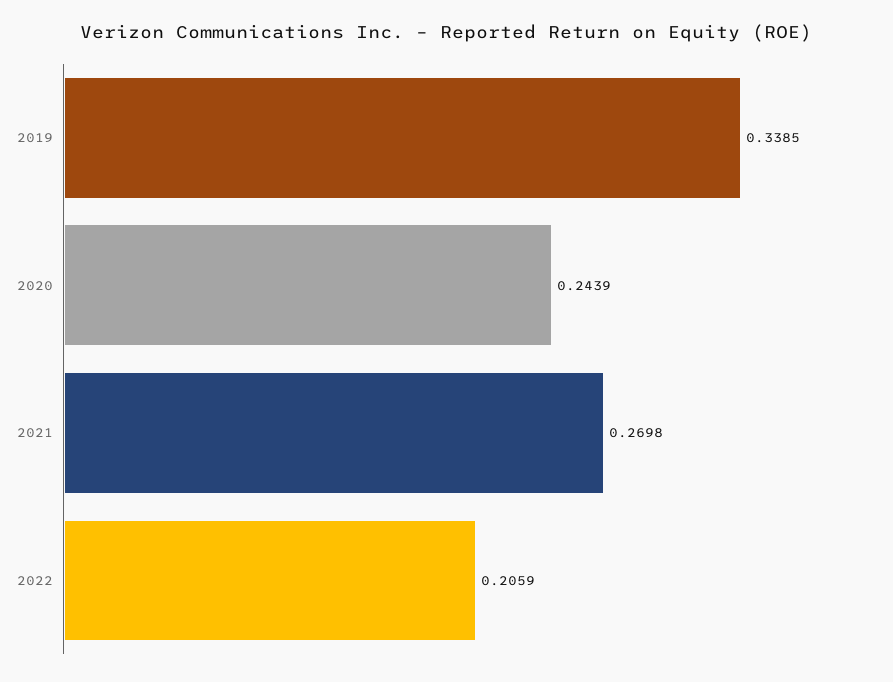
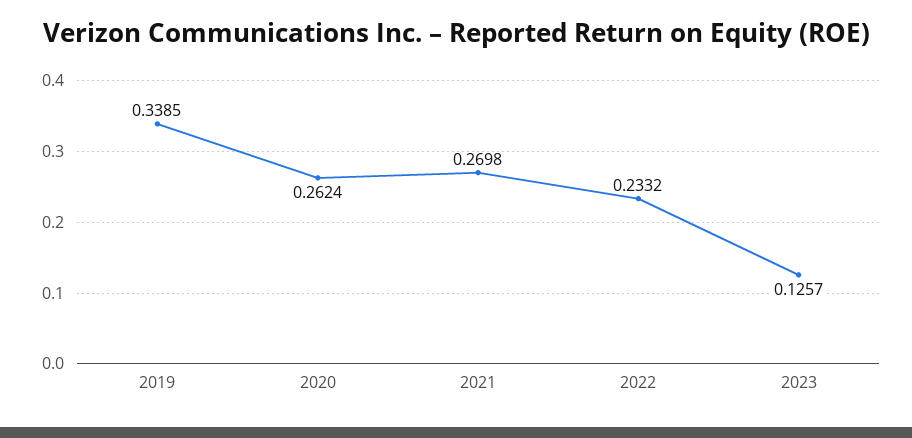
2020: 0.2439 -> 0.2624
2022: 0.2059 -> 0.2332
2023: none -> 0.1257

